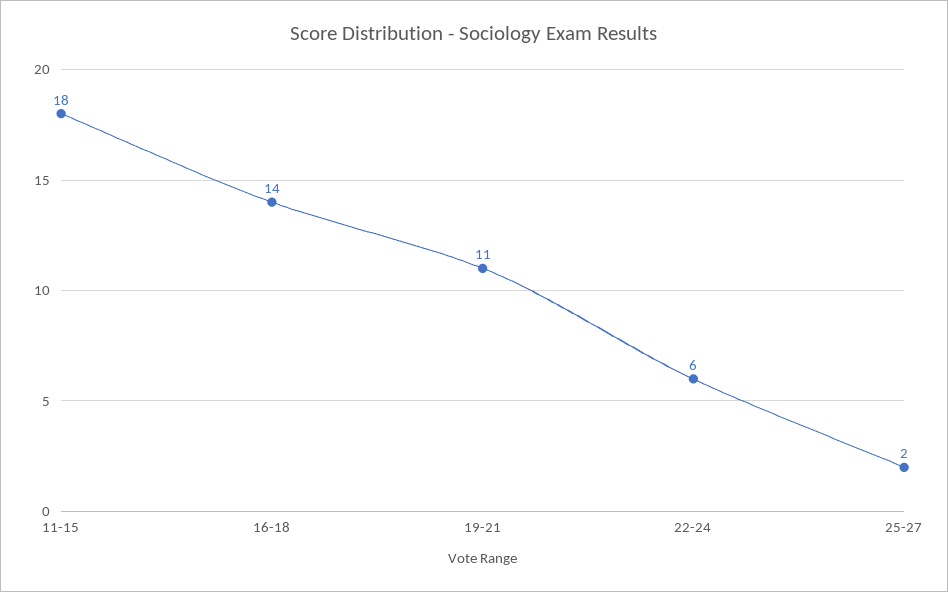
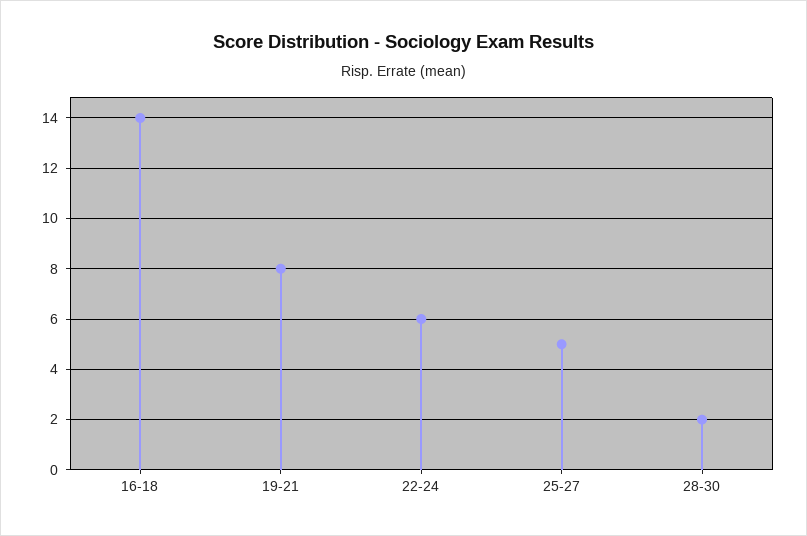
11-15: 18 -> none
19-21: 11 -> 8
25-27: 2 -> 5
28-30: none -> 2

